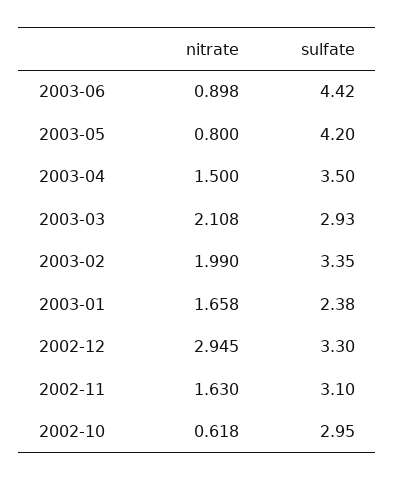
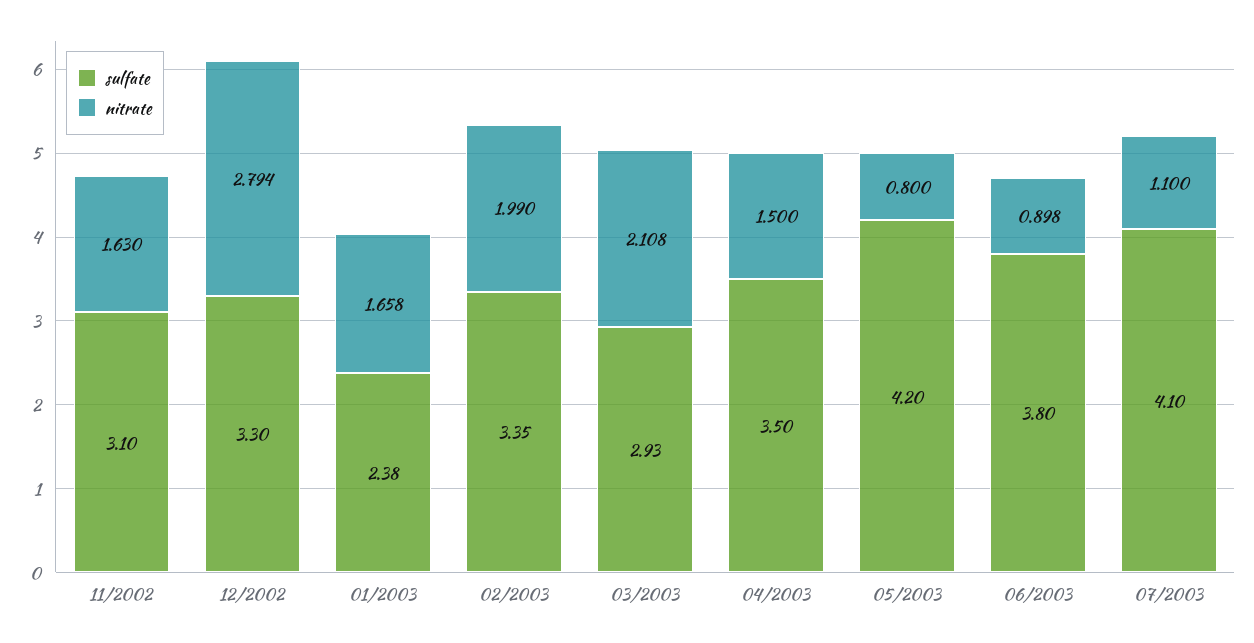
sulfate, 2003-06: 4.42 -> 3.8
nitrate, 2002-12: 2.945 -> 2.794
nitrate, 2002-10: 0.618 -> none
sulfate, 2002-10: 2.95 -> none
sulfate, 07/2003: none -> 4.1
nitrate, 07/2003: none -> 1.1

